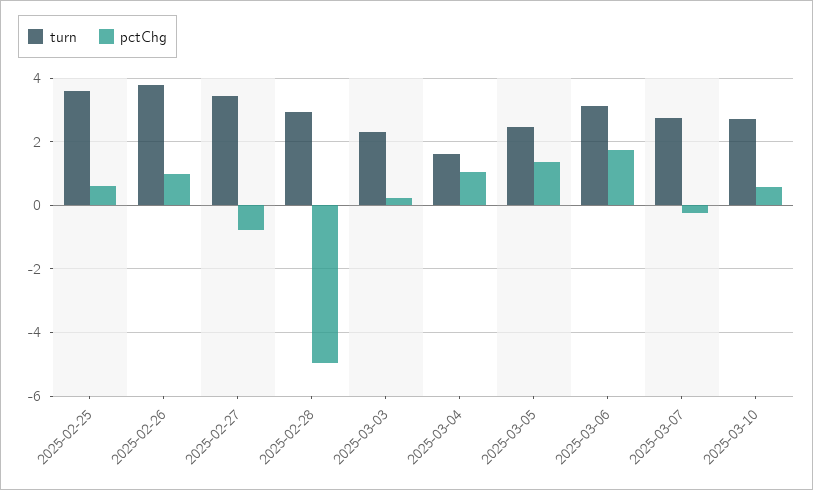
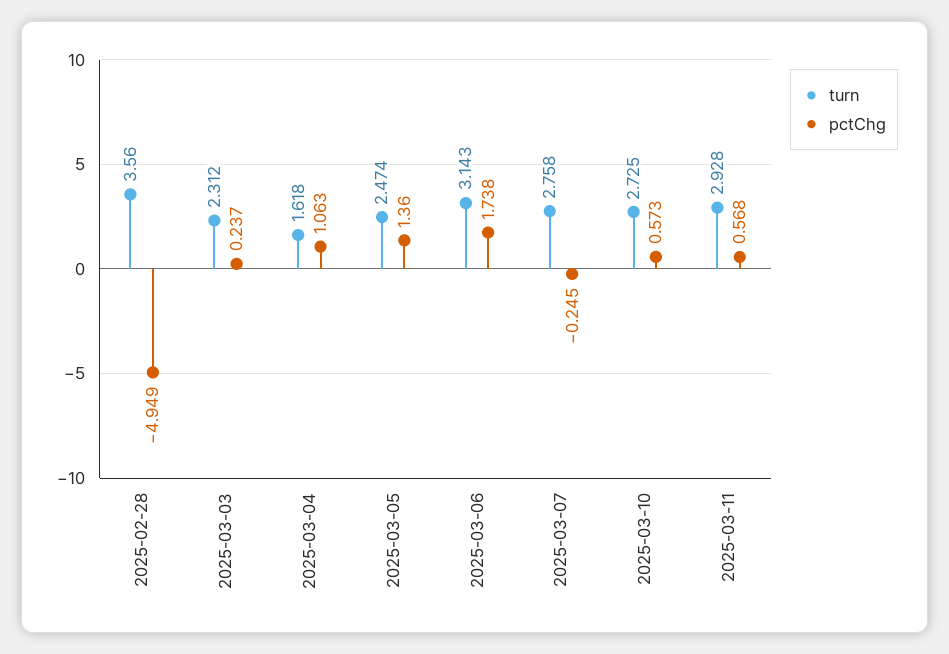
turn, 2025-02-25: 3.6 -> none
pctChg, 2025-02-25: 0.6 -> none
turn, 2025-02-26: 3.8 -> none
pctChg, 2025-02-26: 1 -> none
turn, 2025-02-27: 3.4 -> none
pctChg, 2025-02-27: -0.8 -> none
turn, 2025-02-28: 3 -> 3.56
turn, 2025-03-11: none -> 2.928
pctChg, 2025-03-11: none -> 0.568

